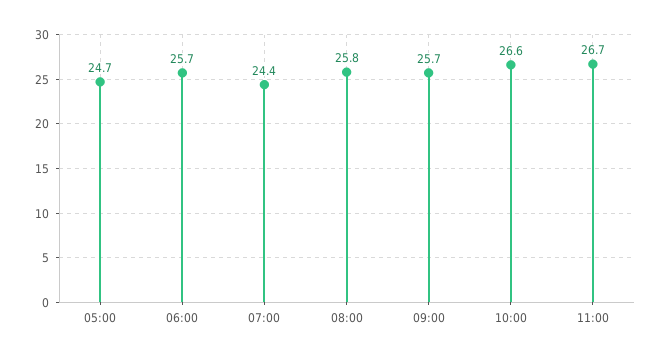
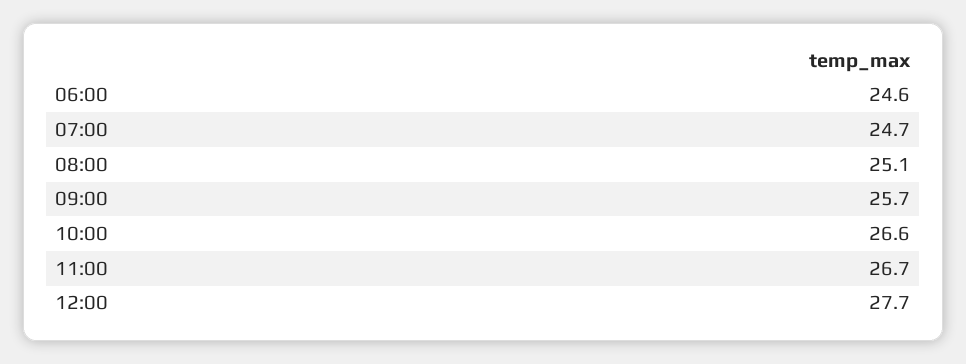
05:00: 24.7 -> none
06:00: 25.7 -> 24.6
07:00: 24.4 -> 24.7
08:00: 25.8 -> 25.1
12:00: none -> 27.7

